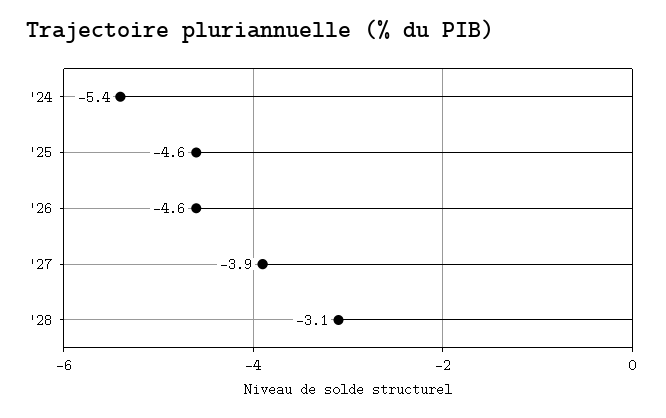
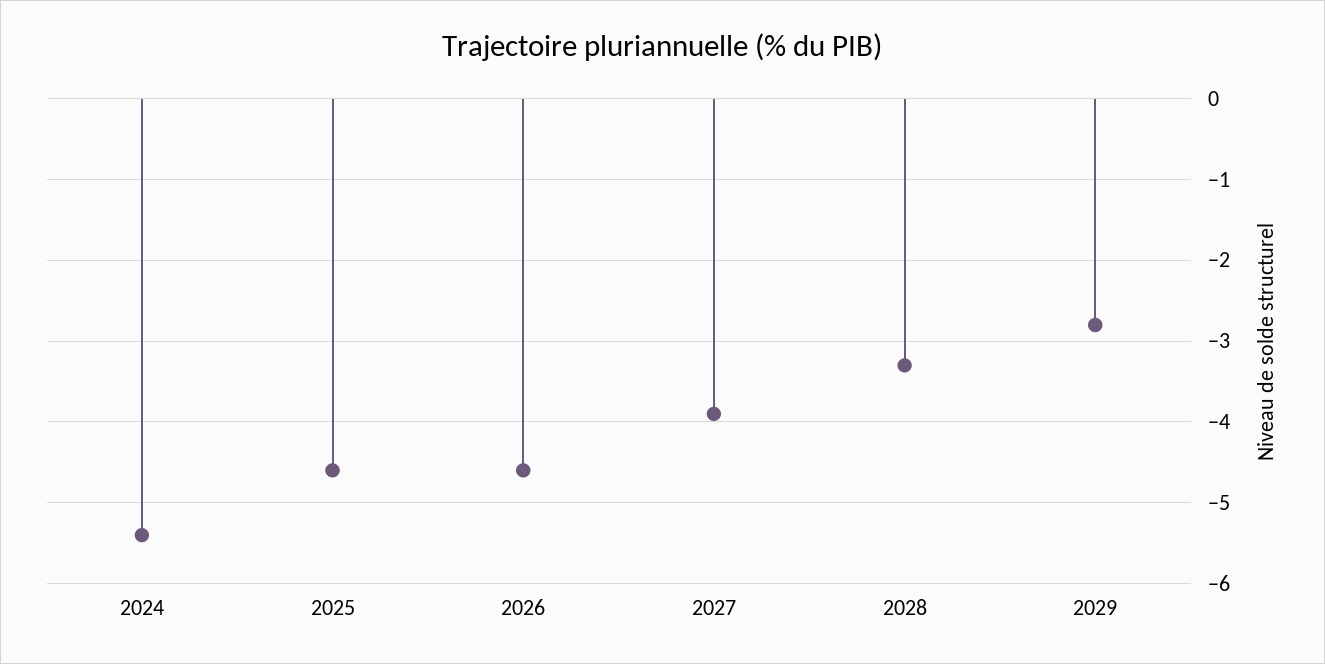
'28: -3.1 -> -3.3
2029: none -> -2.8

